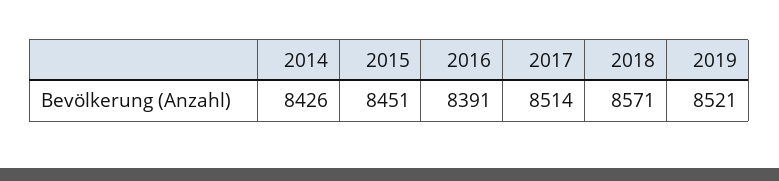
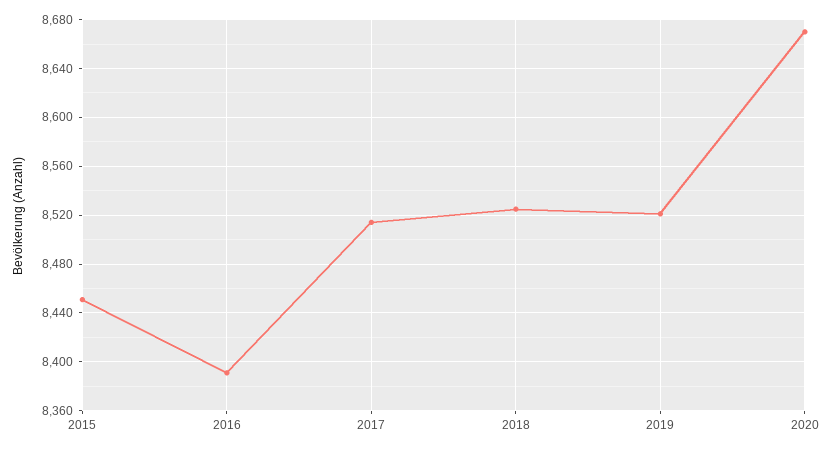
2014: 8426 -> none
2018: 8571 -> 8525
2020: none -> 8670

